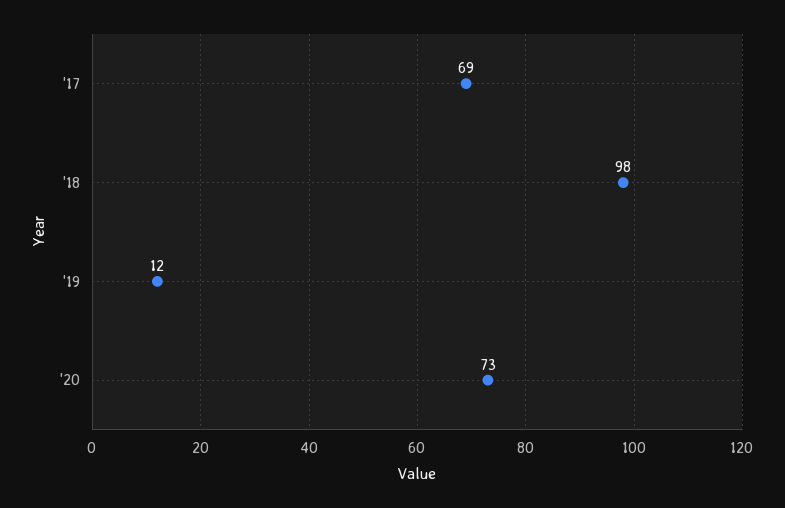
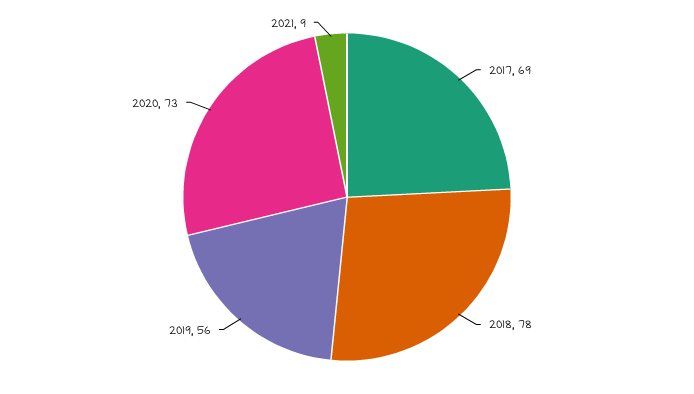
'18: 98 -> 78
'19: 12 -> 56
2021: none -> 9

